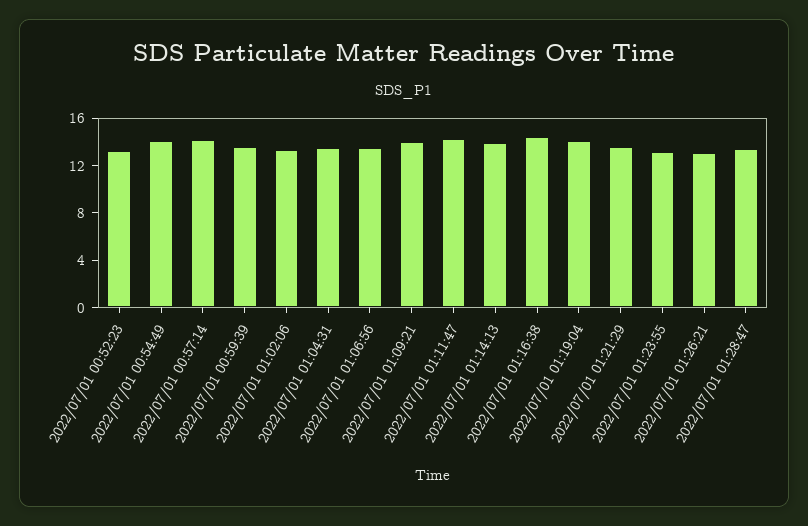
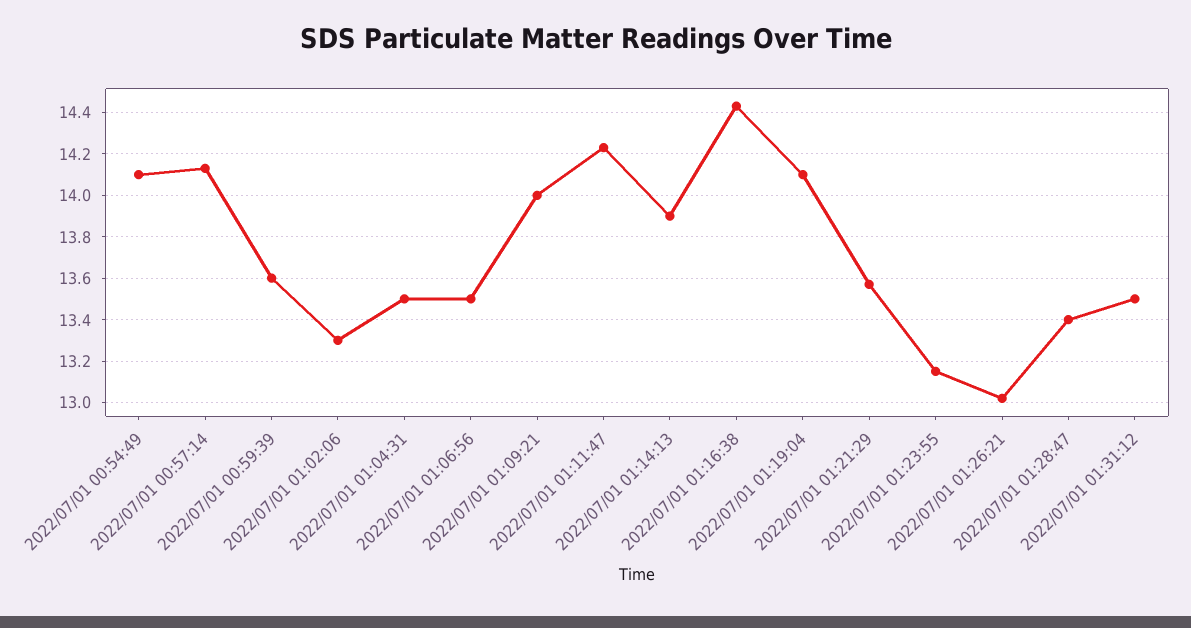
2022/07/01 00:52:23: 13 -> none
2022/07/01 01:31:12: none -> 13.5

